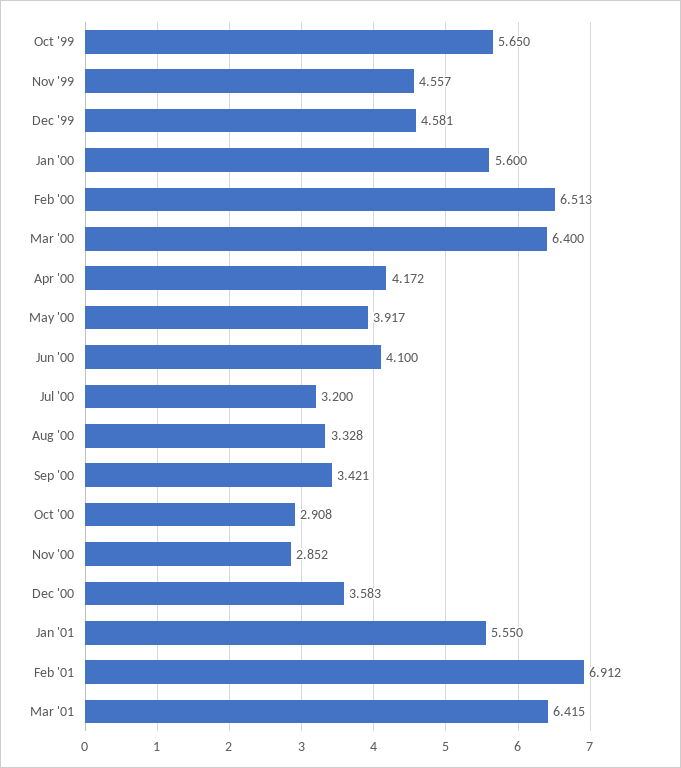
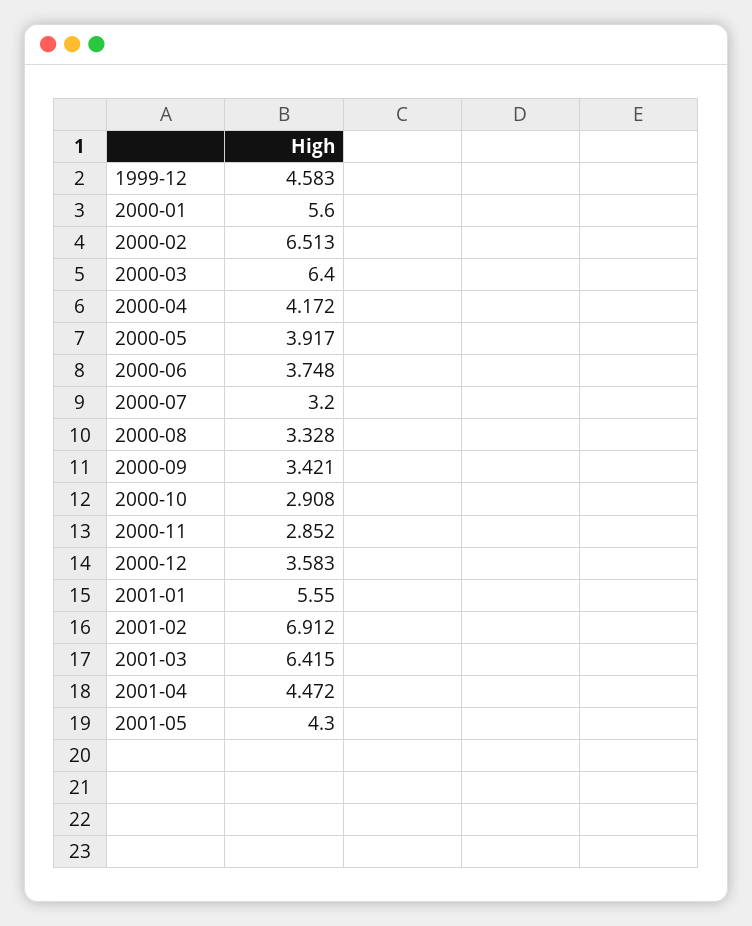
Oct '99: 5.65 -> none
Nov '99: 4.557 -> none
Dec '99: 4.581 -> 4.583
Jun '00: 4.1 -> 3.748
2001-04: none -> 4.472
2001-05: none -> 4.3

